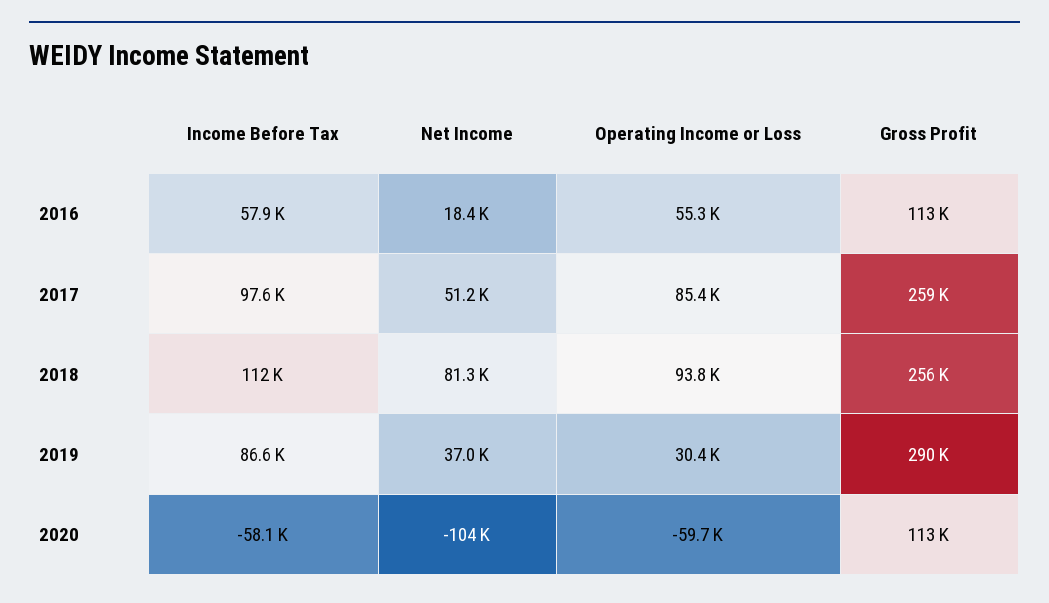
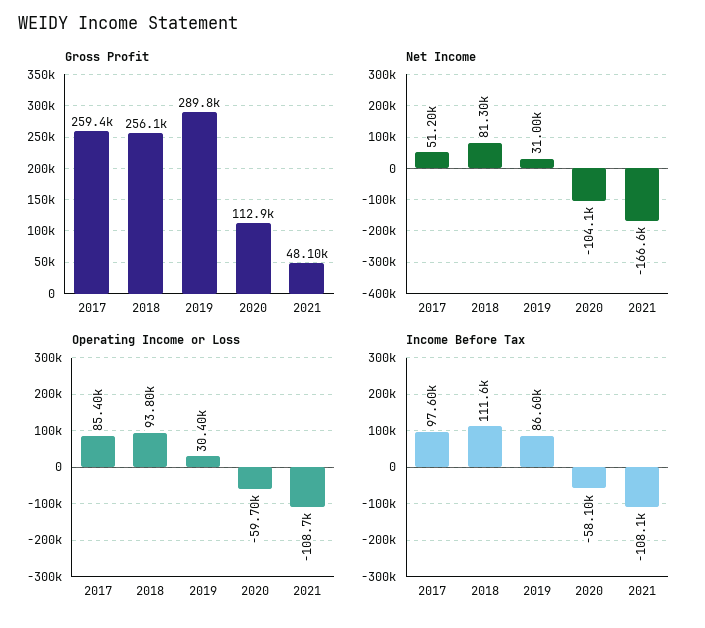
Income Before Tax, 2016: 57900 -> none
Net Income, 2016: 18400 -> none
Operating Income or Loss, 2016: 55300 -> none
Gross Profit, 2016: 113000 -> none
Net Income, 2019: 37000 -> 31000
Gross Profit, 2021: none -> 48100
Net Income, 2021: none -> -166600
Operating Income or Loss, 2021: none -> -108700
Income Before Tax, 2021: none -> -108100

